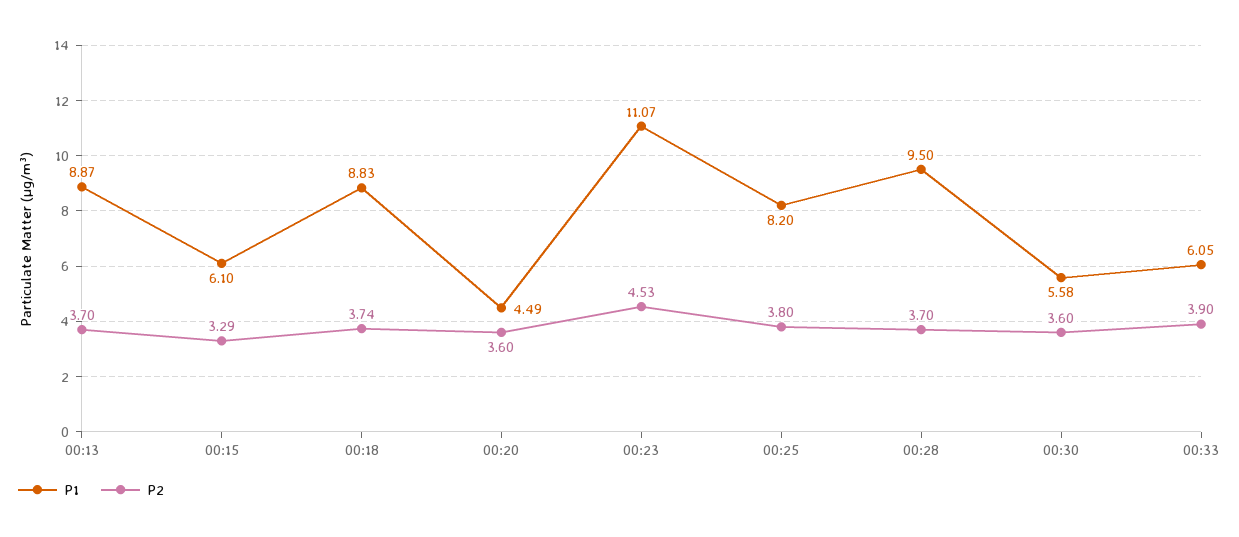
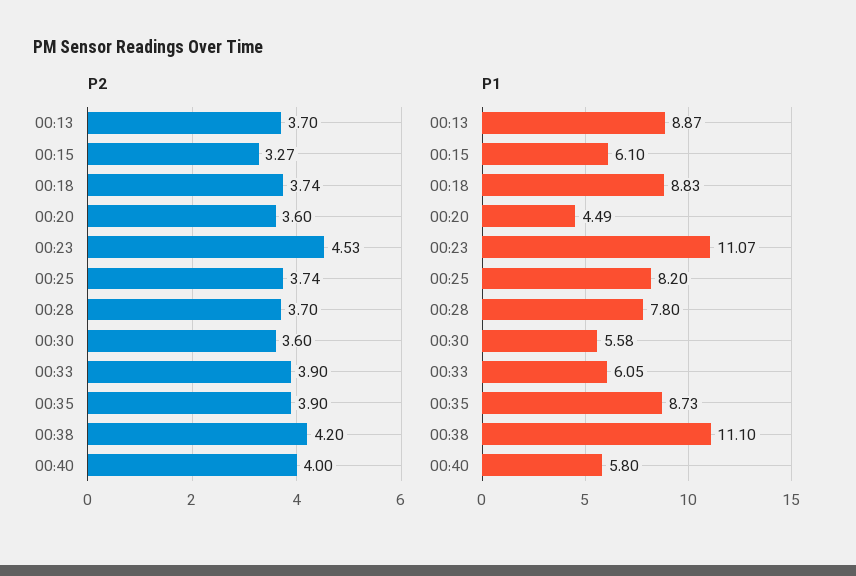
P2, 00:15: 3.29 -> 3.27
P2, 00:25: 3.8 -> 3.74
P1, 00:28: 9.5 -> 7.8
P2, 00:35: none -> 3.9
P2, 00:38: none -> 4.2
P2, 00:40: none -> 4
P1, 00:35: none -> 8.73
P1, 00:38: none -> 11.1
P1, 00:40: none -> 5.8

